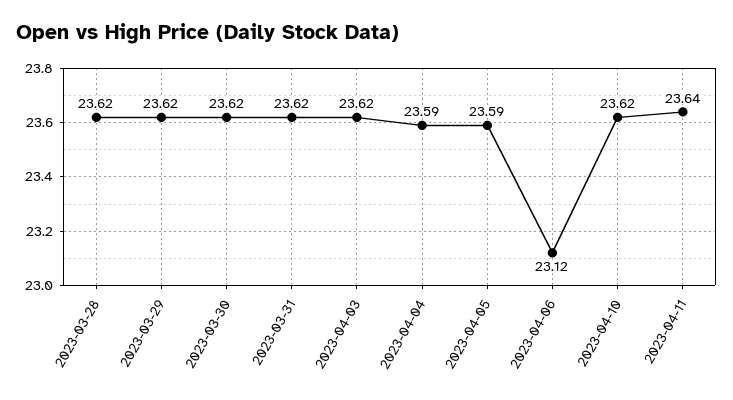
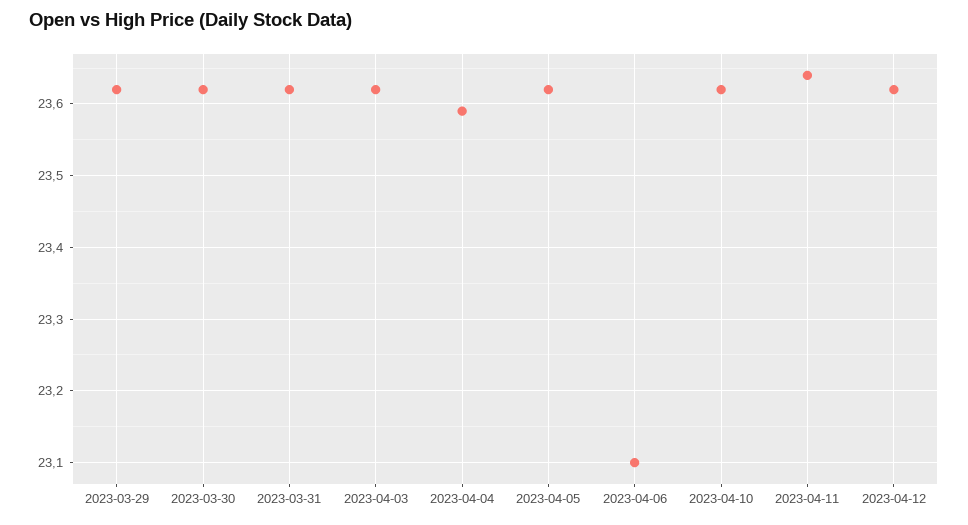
2023-03-28: 23.62 -> none
2023-04-05: 23.59 -> 23.62
2023-04-06: 23.12 -> 23.1
2023-04-12: none -> 23.62

